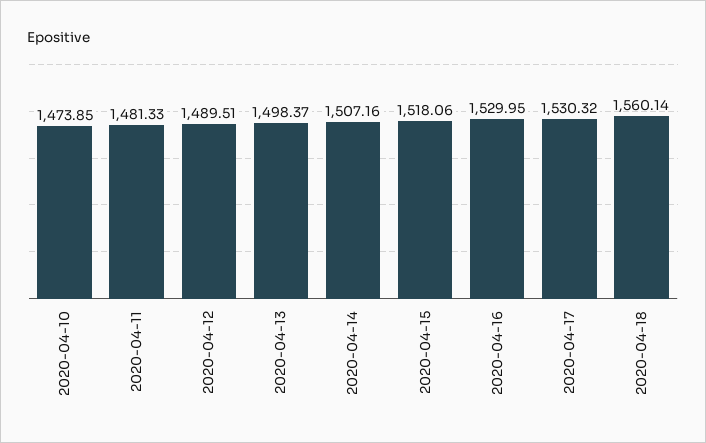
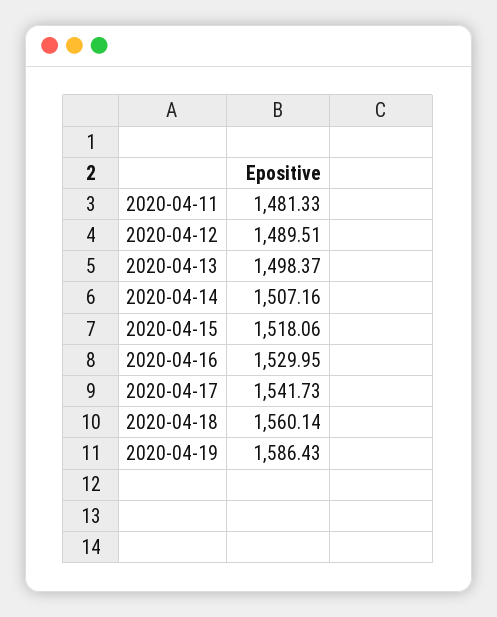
2020-04-10: 1473.85 -> none
2020-04-17: 1530.32 -> 1541.73
2020-04-19: none -> 1586.43

